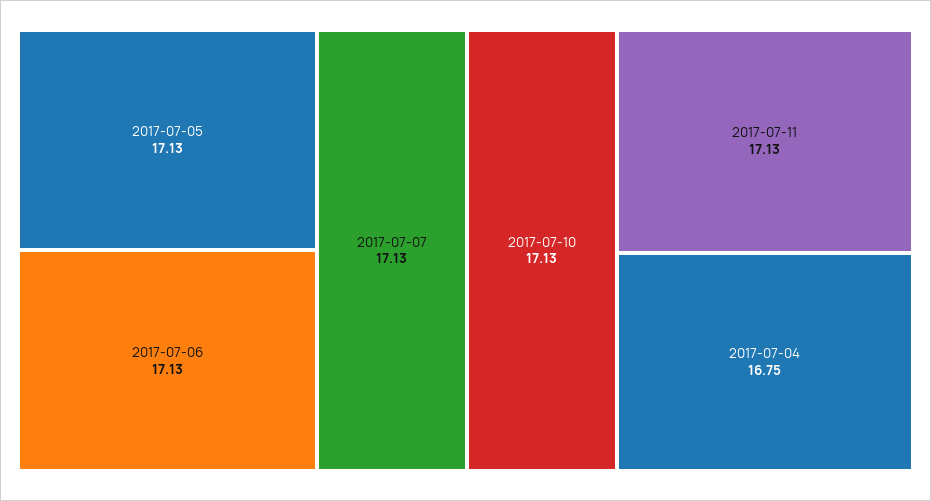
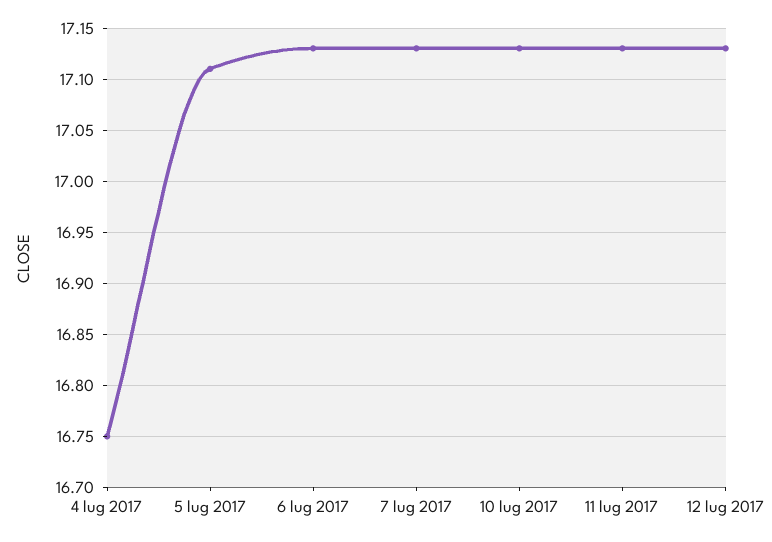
2017-07-05: 17.13 -> 17.11
12 lug 2017: none -> 17.13

